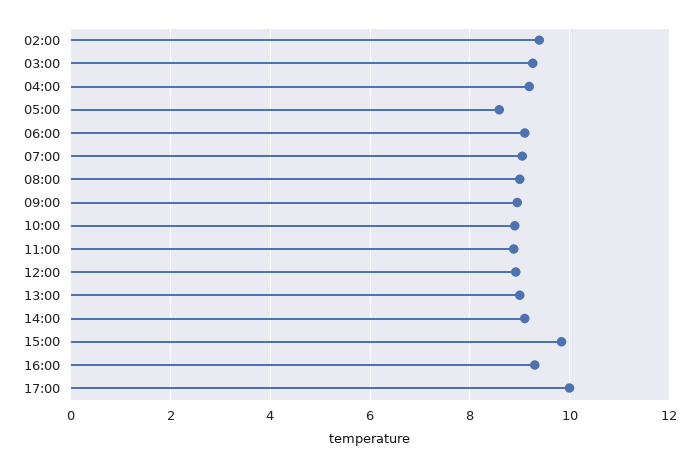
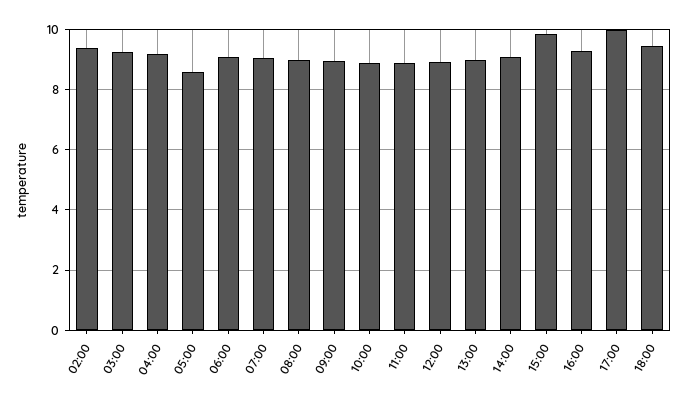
18:00: none -> 9.4

